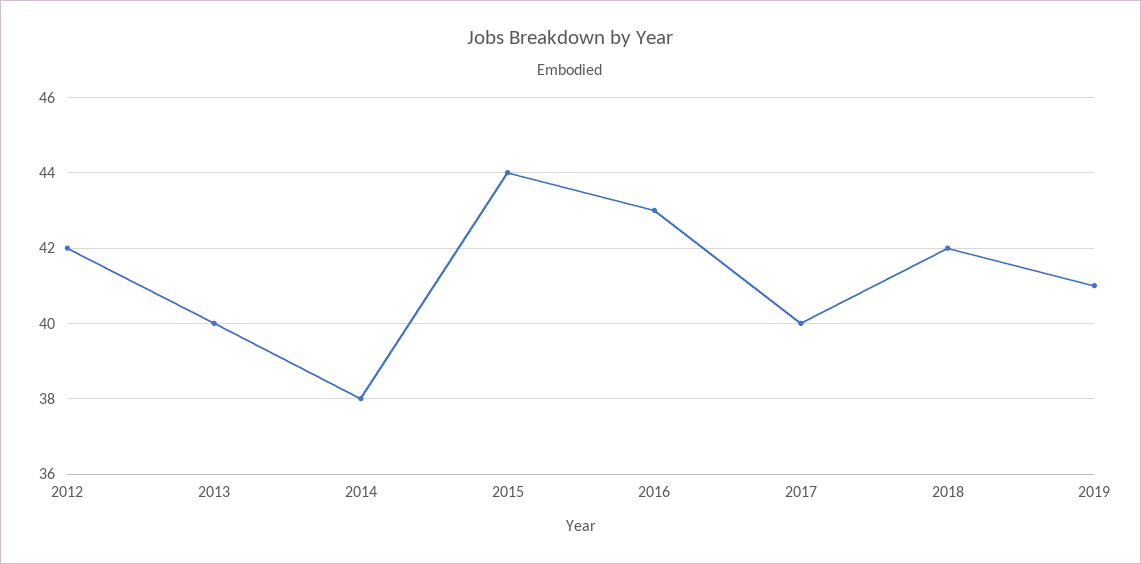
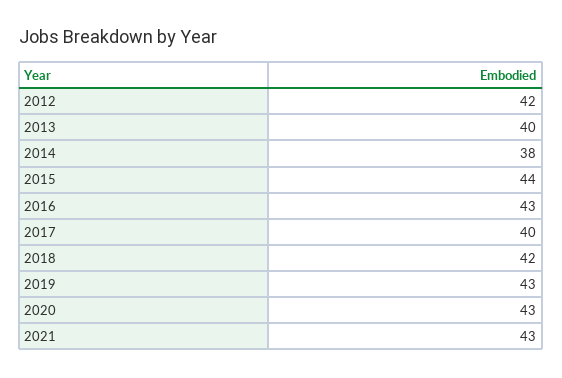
2019: 41 -> 43
2020: none -> 43
2021: none -> 43

